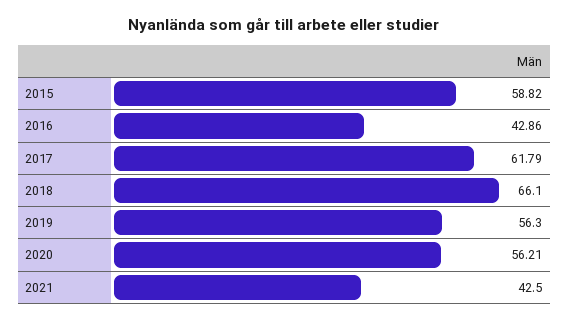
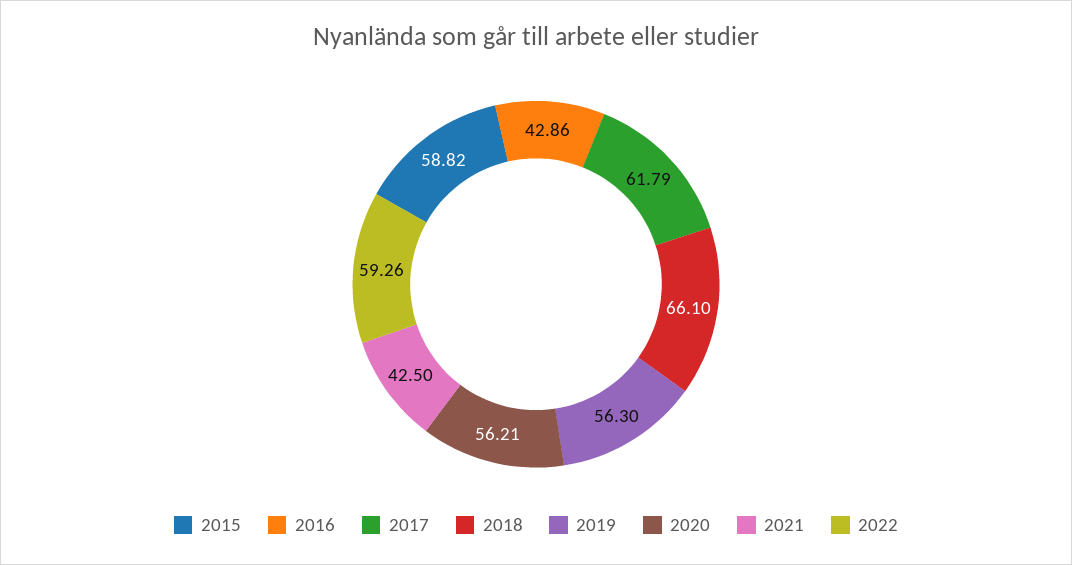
2022: none -> 59.26

